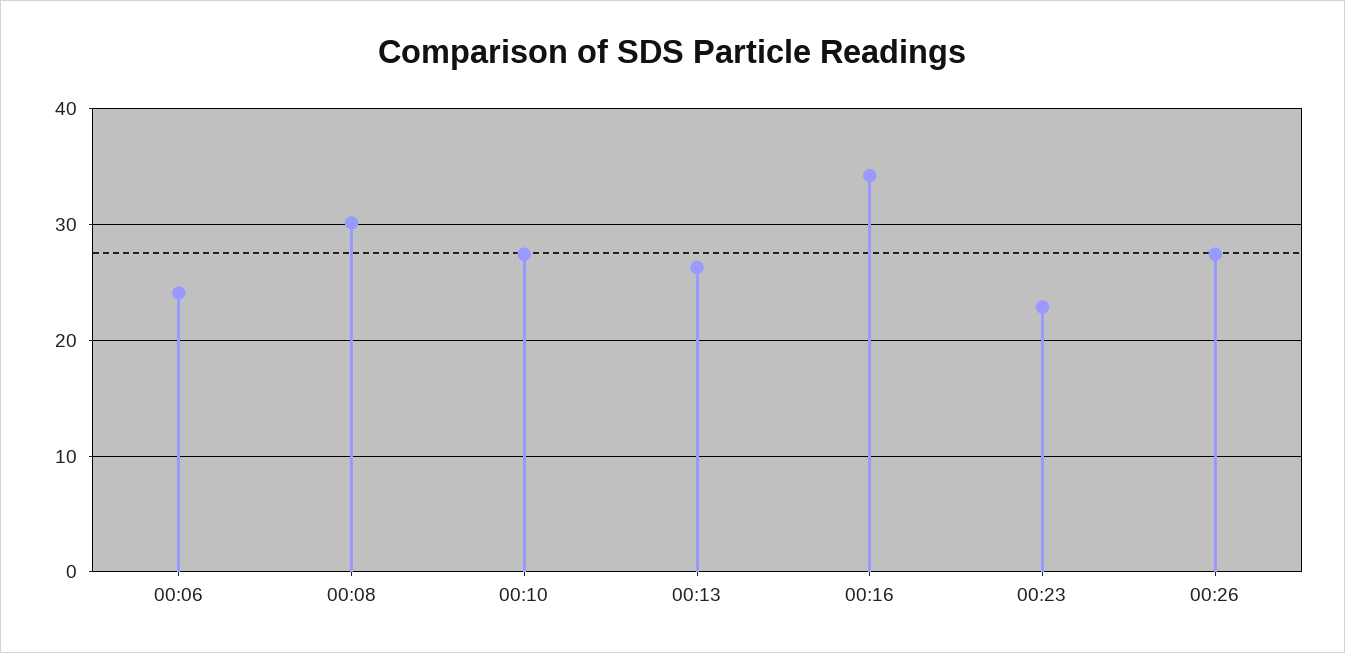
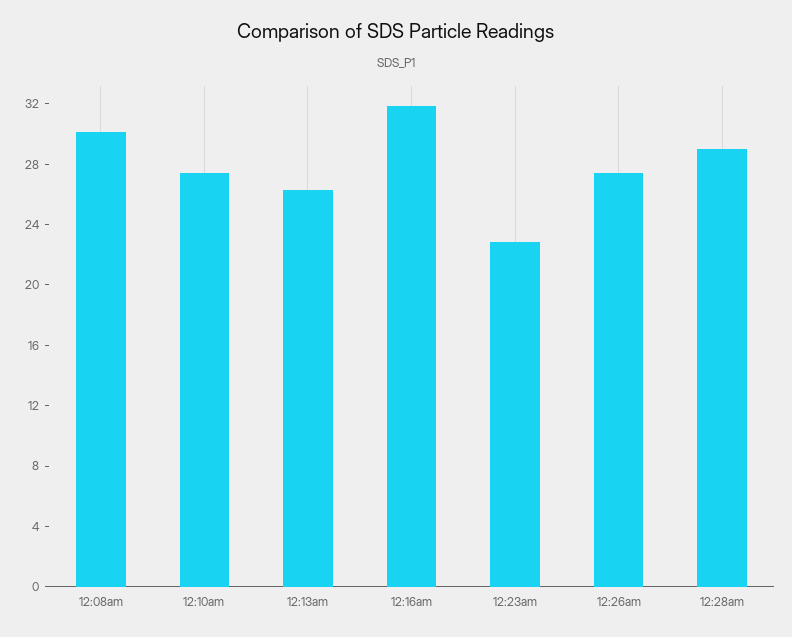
00:06: 24 -> none
00:16: 34 -> 32
12:28am: none -> 29

